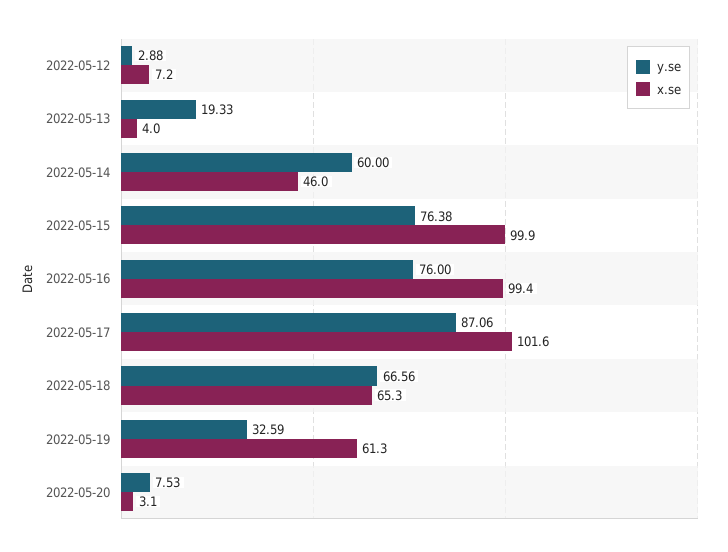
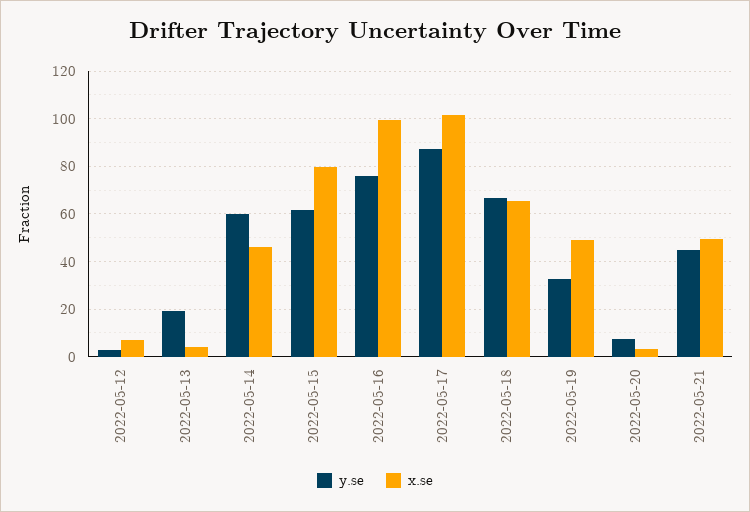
y.se, 2022-05-15: 76.38 -> 60
x.se, 2022-05-15: 99.9 -> 80
x.se, 2022-05-19: 61.3 -> 50
y.se, 2022-05-21: none -> 45
x.se, 2022-05-21: none -> 50

